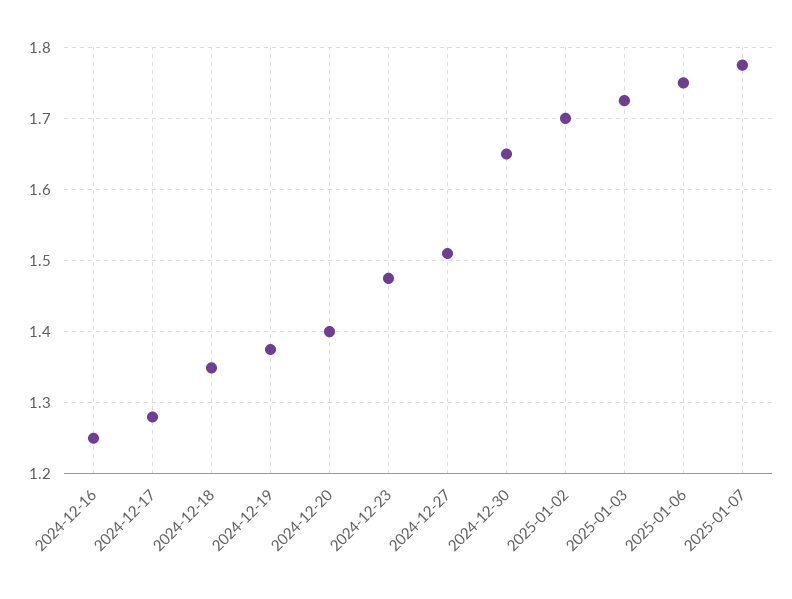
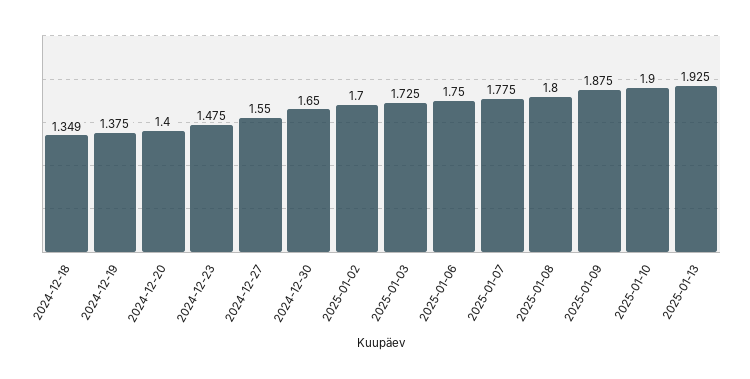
2024-12-16: 1.25 -> none
2024-12-17: 1.28 -> none
2024-12-27: 1.51 -> 1.55
2025-01-08: none -> 1.8
2025-01-09: none -> 1.875
2025-01-10: none -> 1.9
2025-01-13: none -> 1.925

